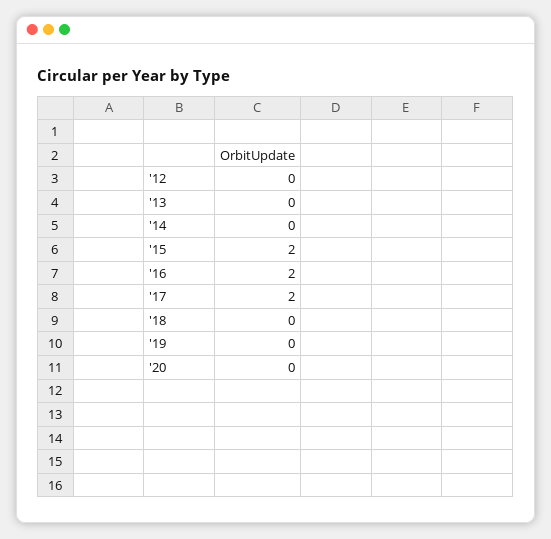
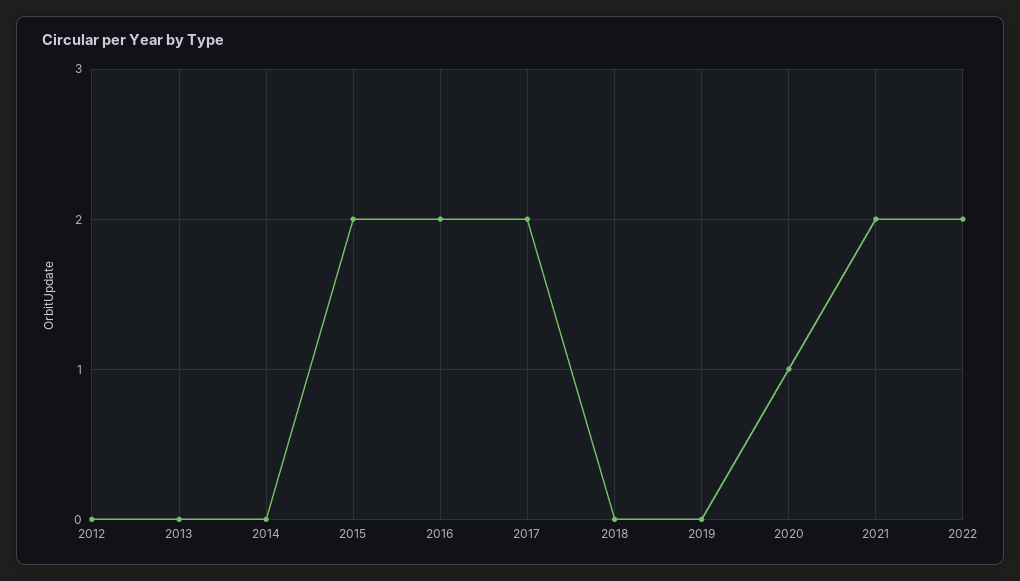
'20: 0 -> 1
2021: none -> 2
2022: none -> 2

